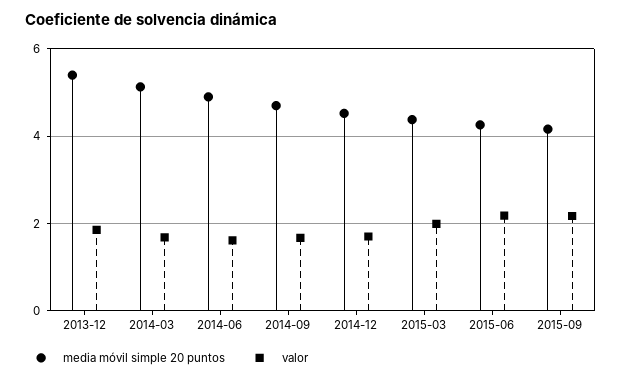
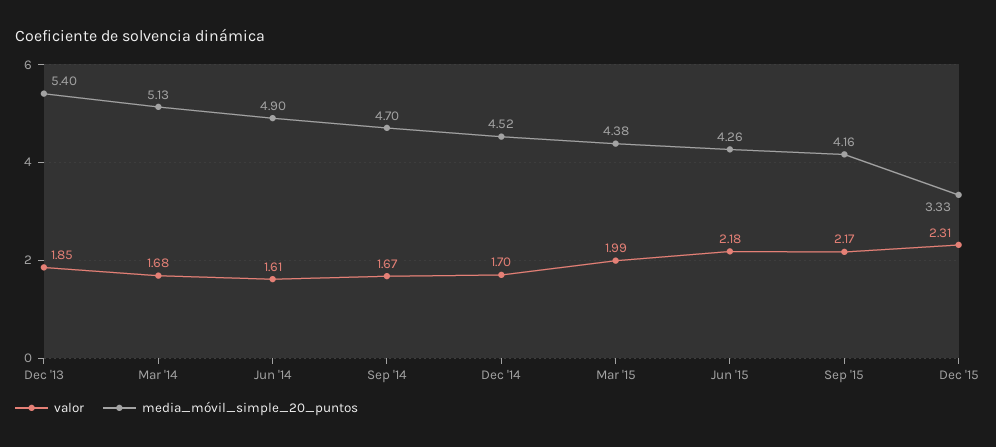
valor, Dec '15: none -> 2.31
media móvil simple 20 puntos, Dec '15: none -> 3.33

